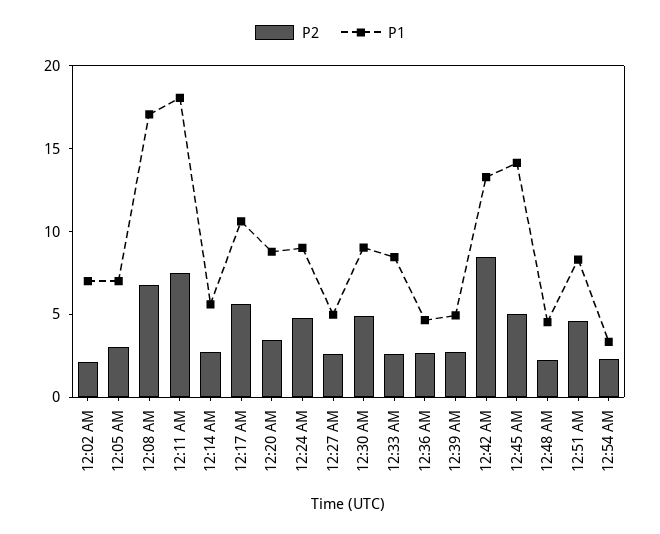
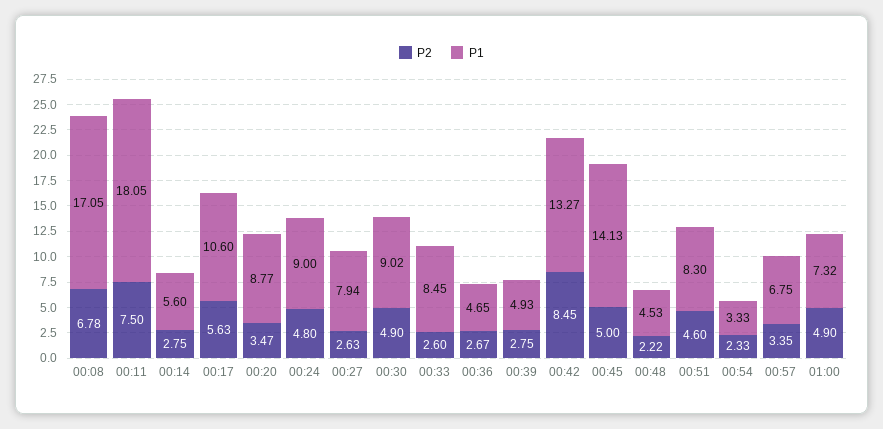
P2, 12:02 AM: 2 -> none
P1, 12:02 AM: 7 -> none
P2, 12:05 AM: 3 -> none
P1, 12:05 AM: 7 -> none
P1, 12:27 AM: 5 -> 7.94
P2, 00:57: none -> 3.35
P1, 00:57: none -> 6.75
P2, 01:00: none -> 4.9
P1, 01:00: none -> 7.32

